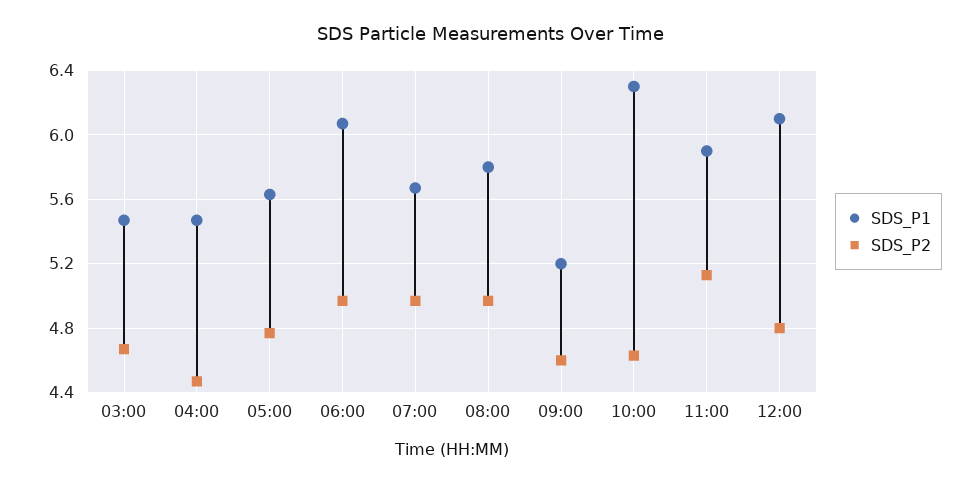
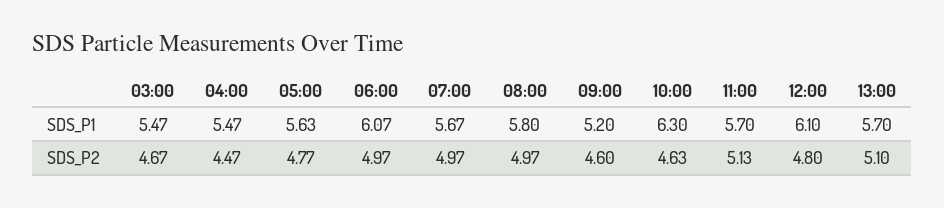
SDS_P1, 11:00: 5.9 -> 5.7
SDS_P1, 13:00: none -> 5.7
SDS_P2, 13:00: none -> 5.1

